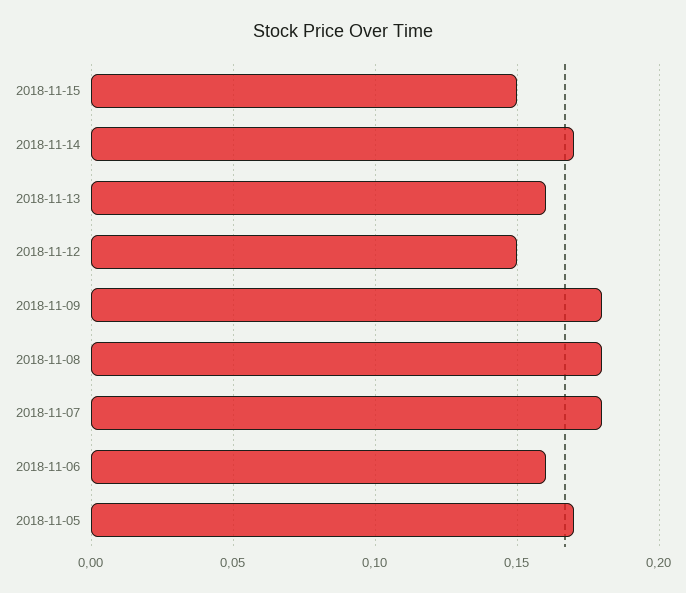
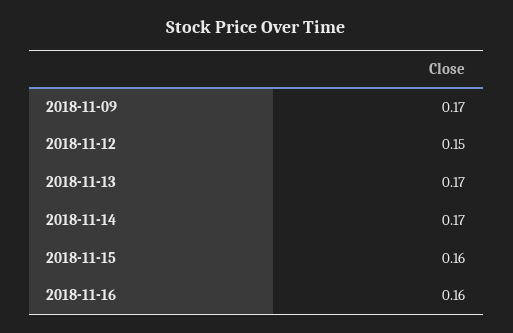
2018-11-15: 0.15 -> 0.16
2018-11-13: 0.16 -> 0.17
2018-11-09: 0.18 -> 0.17
2018-11-08: 0.18 -> none
2018-11-07: 0.18 -> none
2018-11-06: 0.16 -> none
2018-11-05: 0.17 -> none
2018-11-16: none -> 0.16

